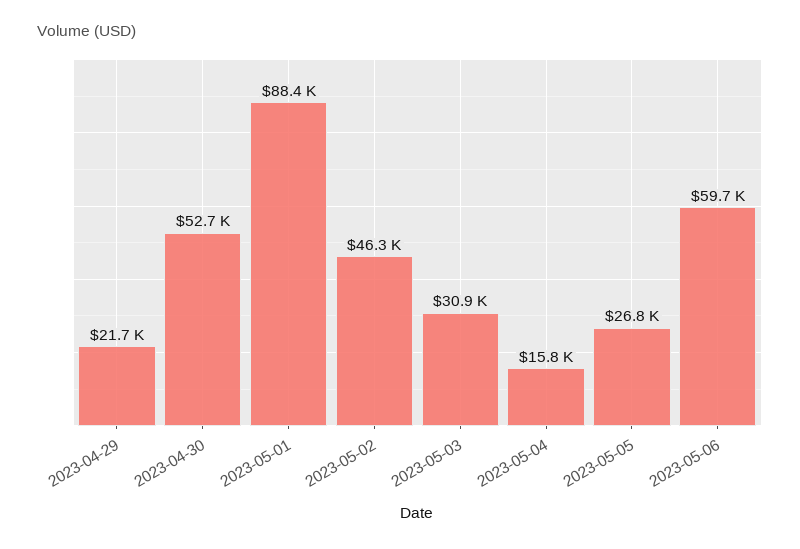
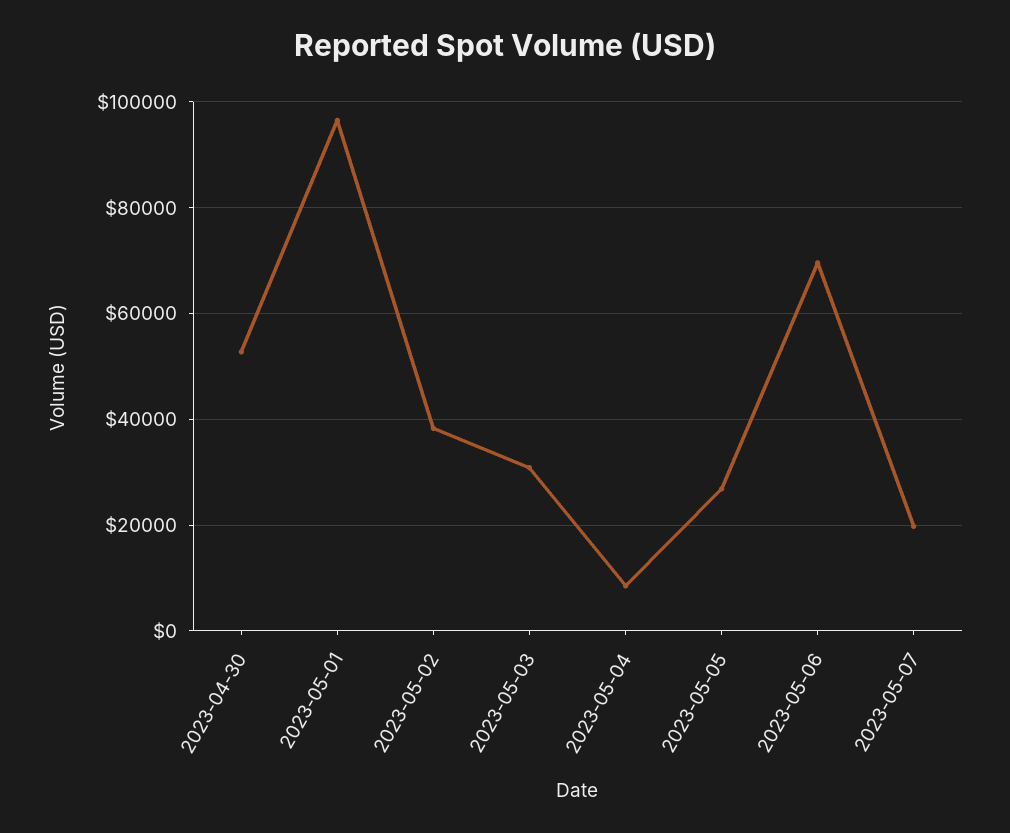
2023-04-29: 21700 -> none
2023-05-01: 88400 -> 96000
2023-05-02: 46300 -> 38000
2023-05-04: 15800 -> 8000
2023-05-06: 59700 -> 70000
2023-05-07: none -> 20000

